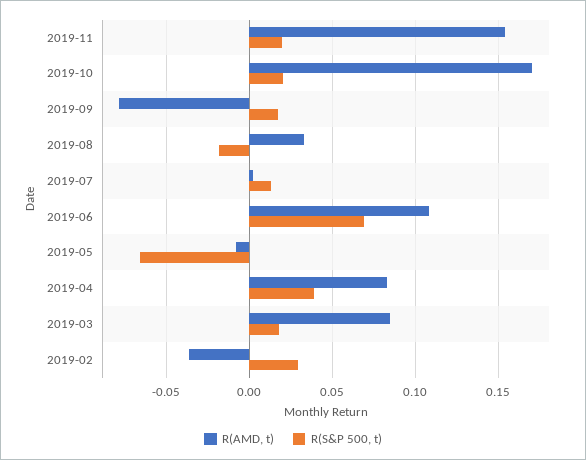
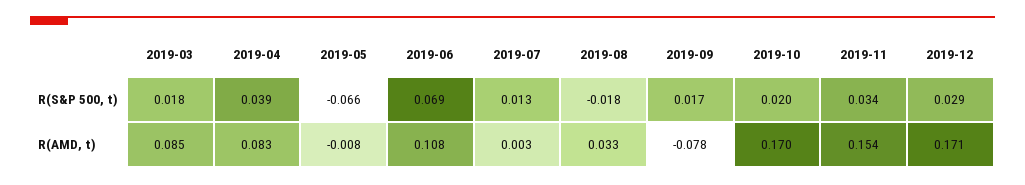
R(S&P 500, t), 2019-11: 0.02 -> 0.034
R(AMD, t), 2019-02: -0.035 -> none
R(S&P 500, t), 2019-02: 0.03 -> none
R(S&P 500, t), 2019-12: none -> 0.029
R(AMD, t), 2019-12: none -> 0.171

